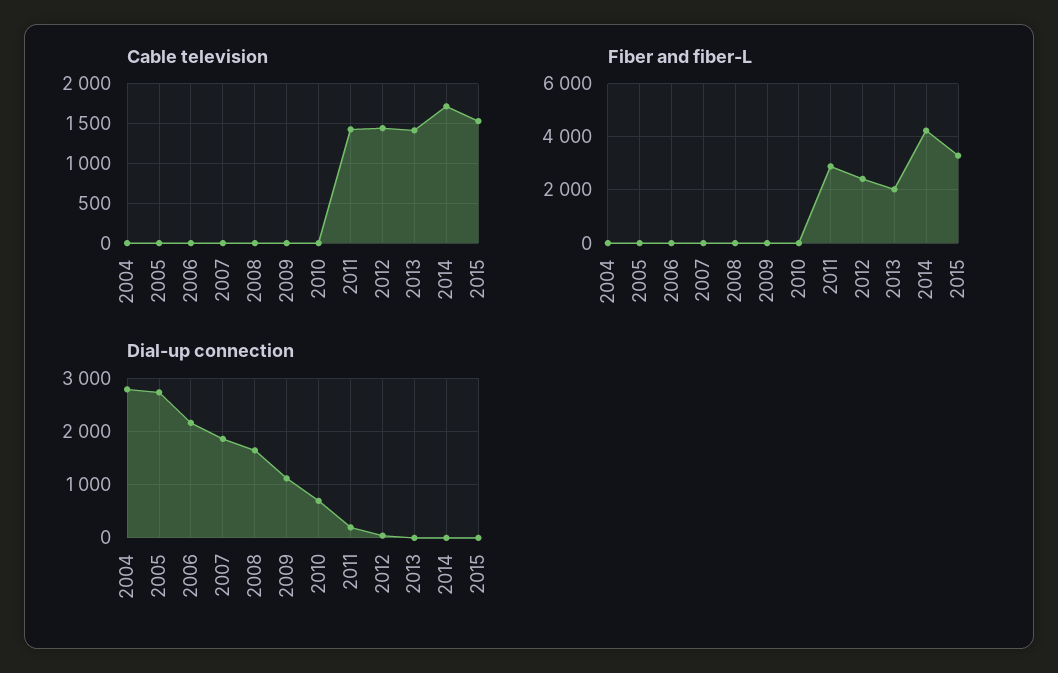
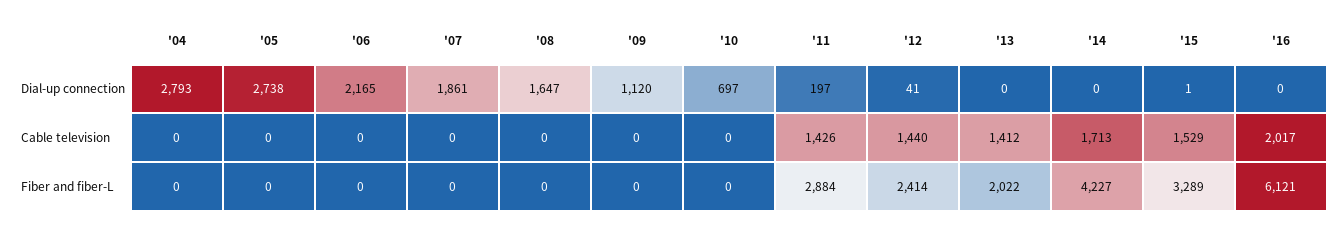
Dial-up connection, '16: none -> 0
Cable television, '16: none -> 2017
Fiber and fiber-L, '16: none -> 6121

